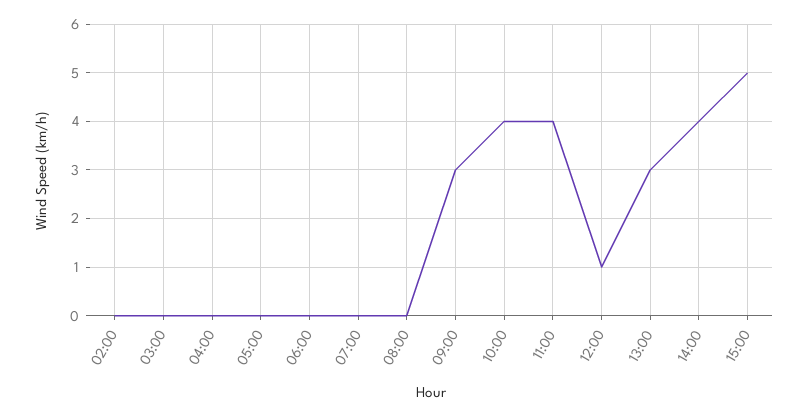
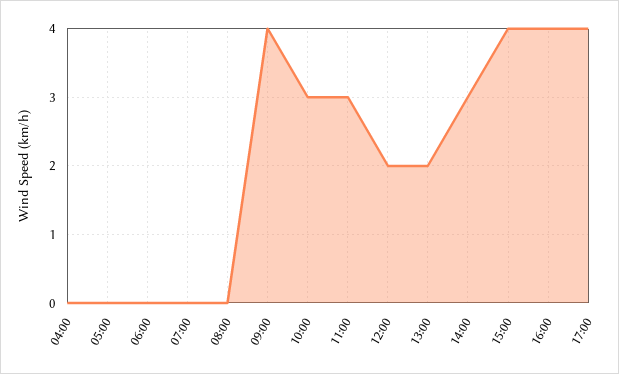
02:00: 0 -> none
03:00: 0 -> none
09:00: 3 -> 4
10:00: 4 -> 3
11:00: 4 -> 3
12:00: 1 -> 2
13:00: 3 -> 2
14:00: 4 -> 3
15:00: 5 -> 4
16:00: none -> 4
17:00: none -> 4

